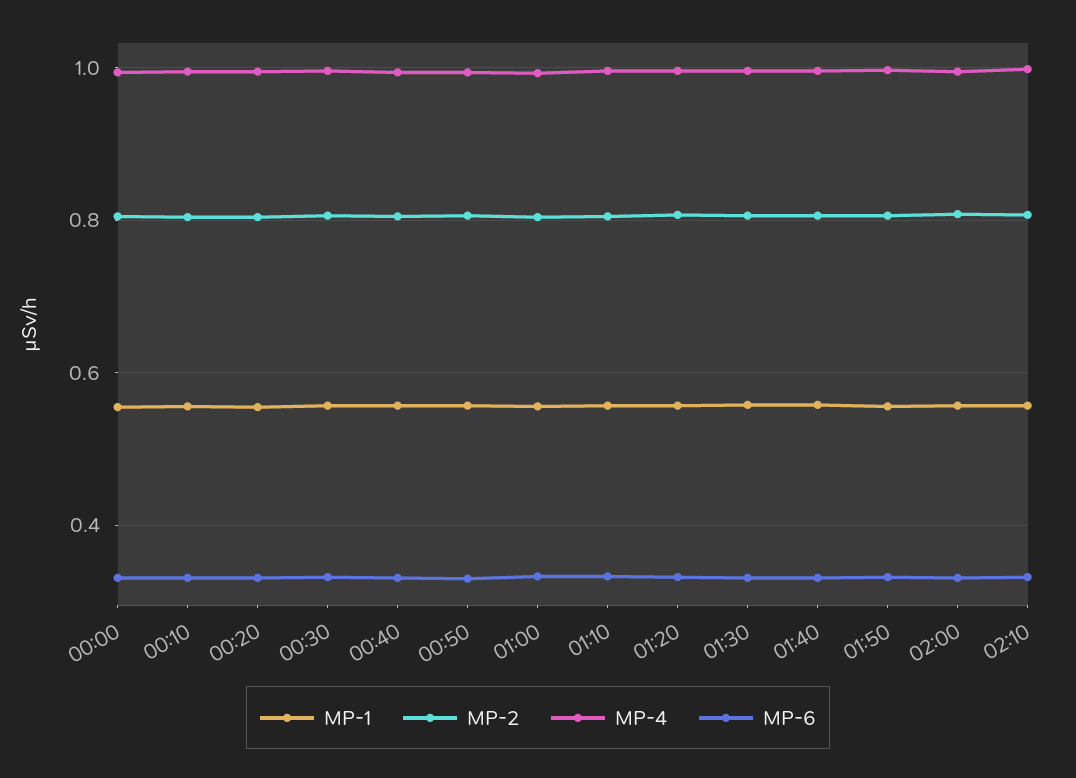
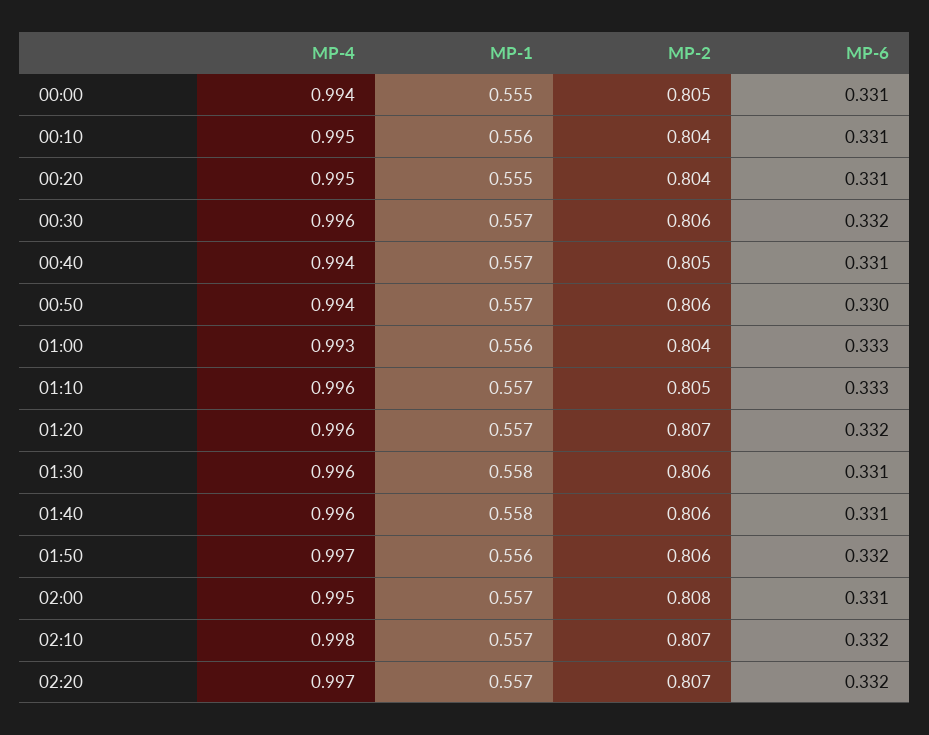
MP-4, 02:20: none -> 0.997
MP-1, 02:20: none -> 0.557
MP-2, 02:20: none -> 0.807
MP-6, 02:20: none -> 0.332

